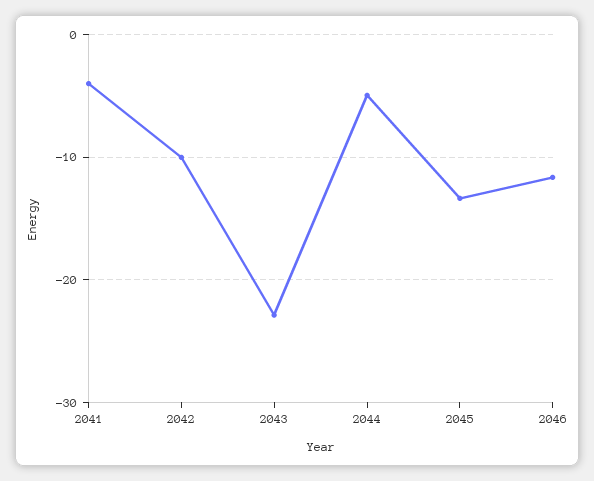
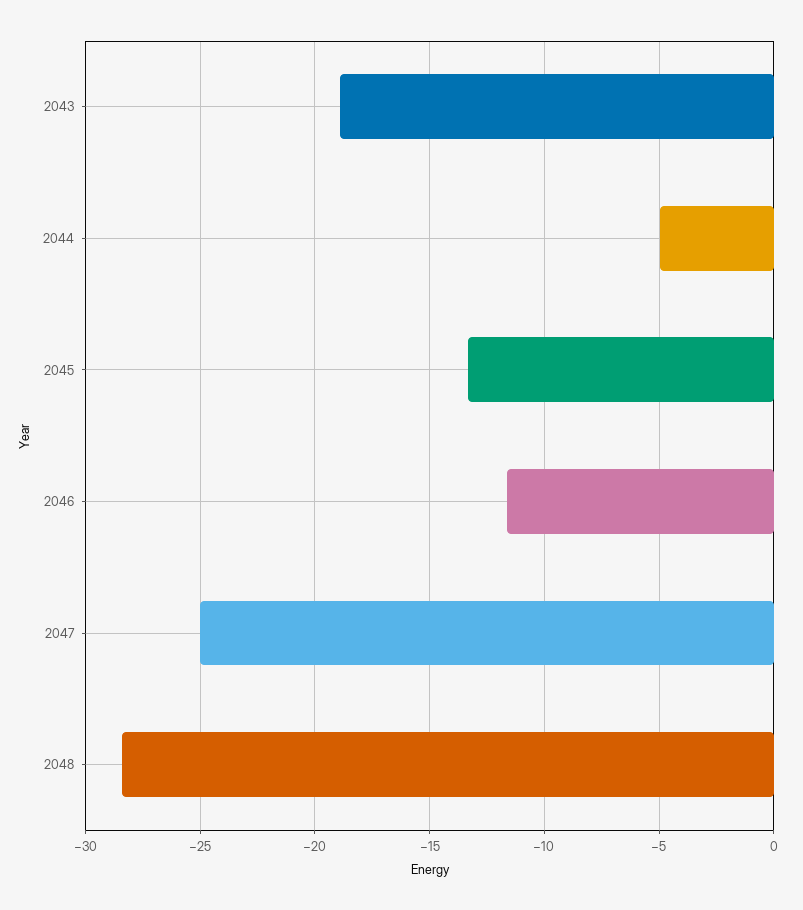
2041: -4 -> none
2042: -10 -> none
2043: -23 -> -19
2047: none -> -25
2048: none -> -28.5

